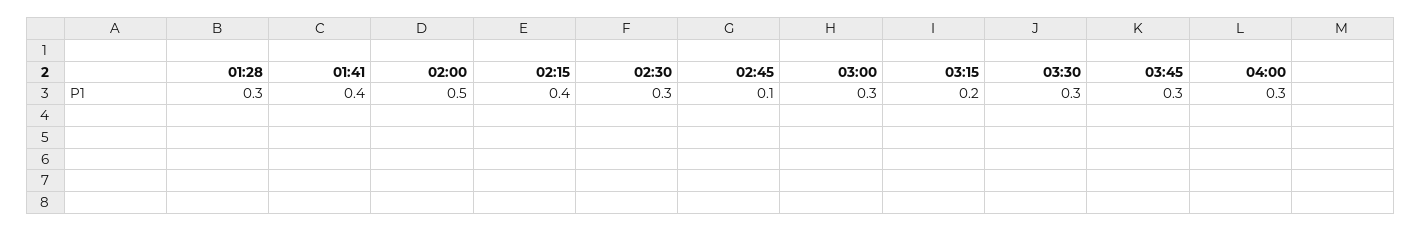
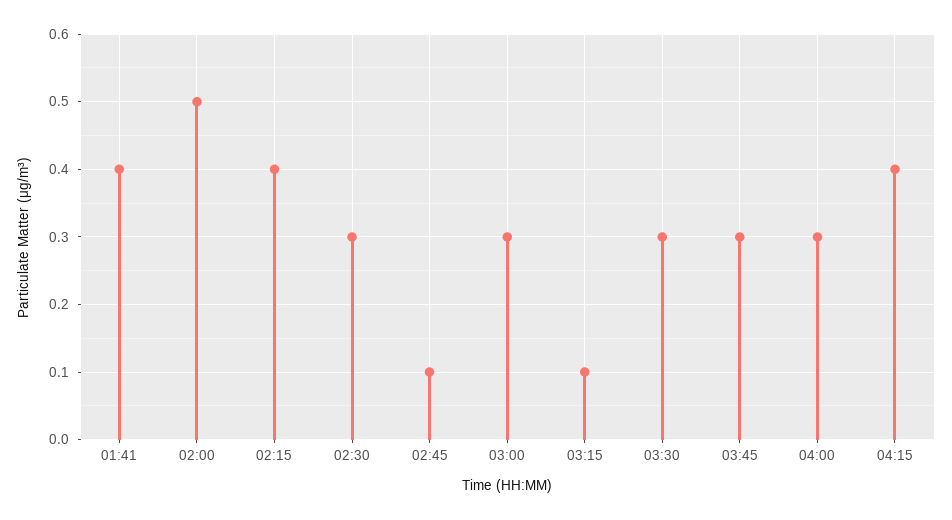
01:28: 0.3 -> none
03:15: 0.2 -> 0.1
04:15: none -> 0.4

